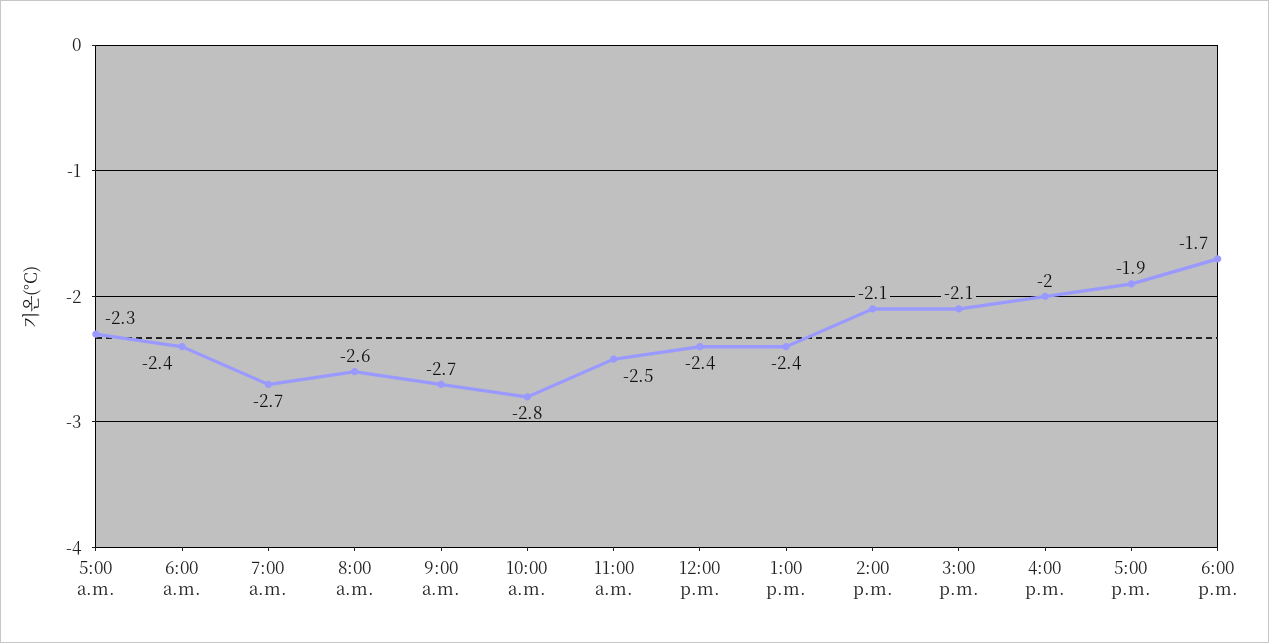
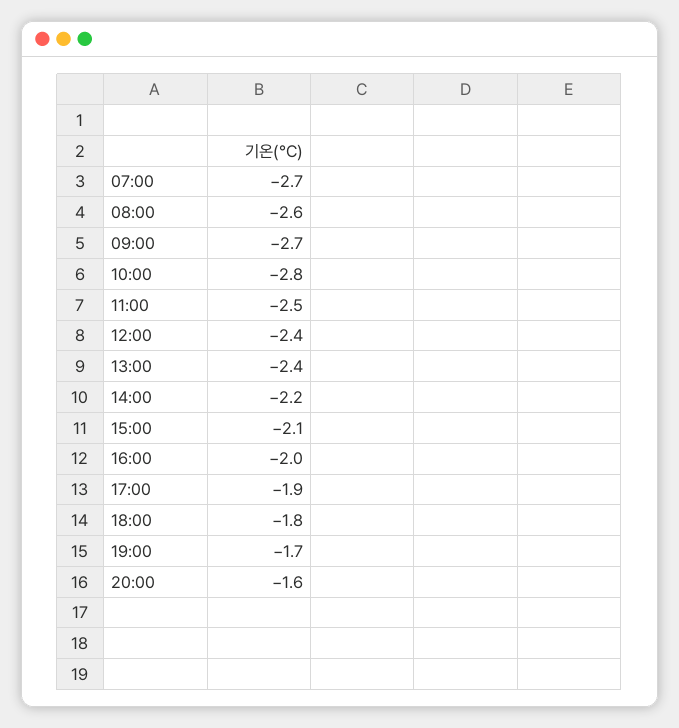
5:00 a.m.: -2.3 -> none
6:00 a.m.: -2.4 -> none
2:00 p.m.: -2.1 -> -2.2
6:00 p.m.: -1.7 -> -1.8
19:00: none -> -1.7
20:00: none -> -1.6

